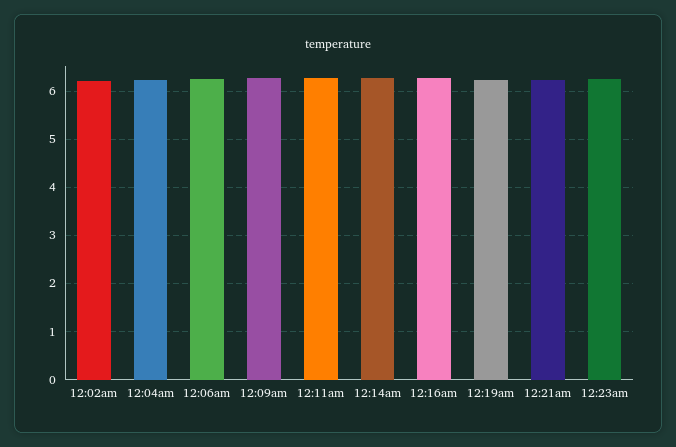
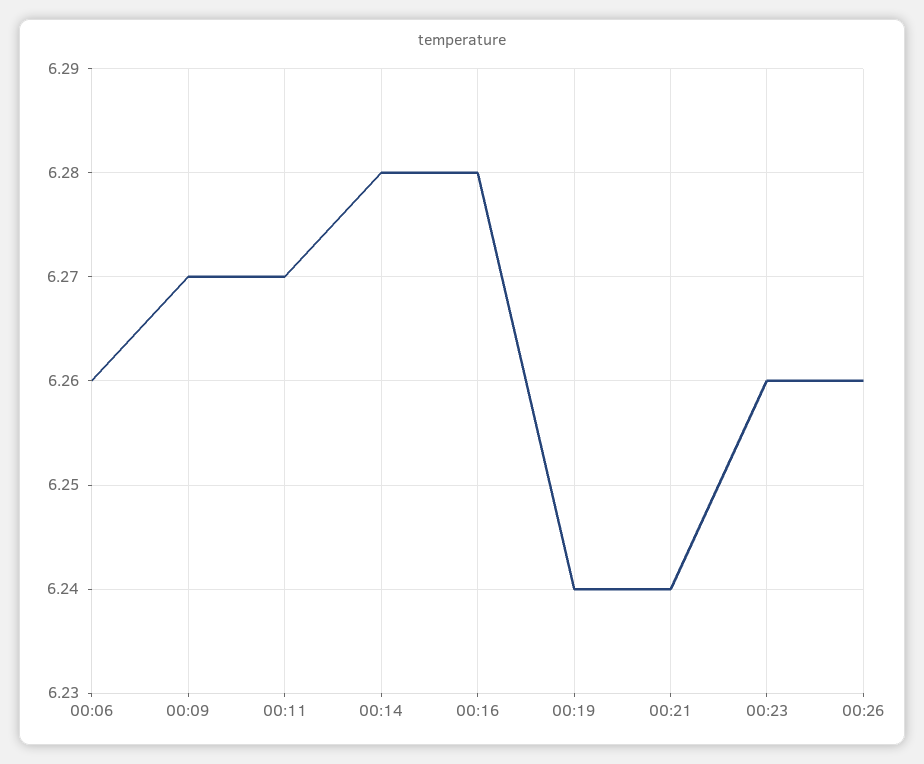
12:02am: 6.2 -> none
12:04am: 6.2 -> none
00:26: none -> 6.26

